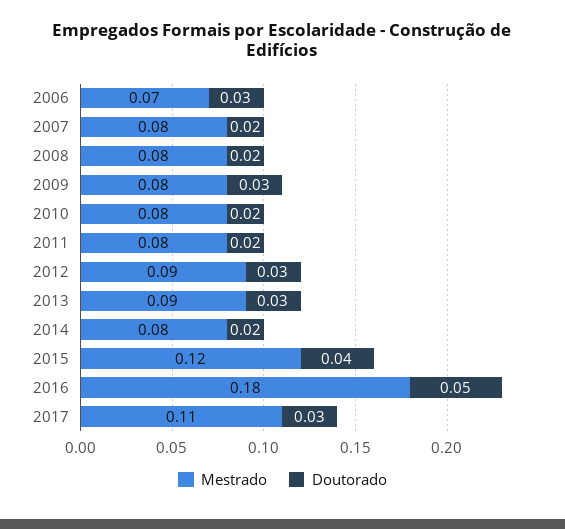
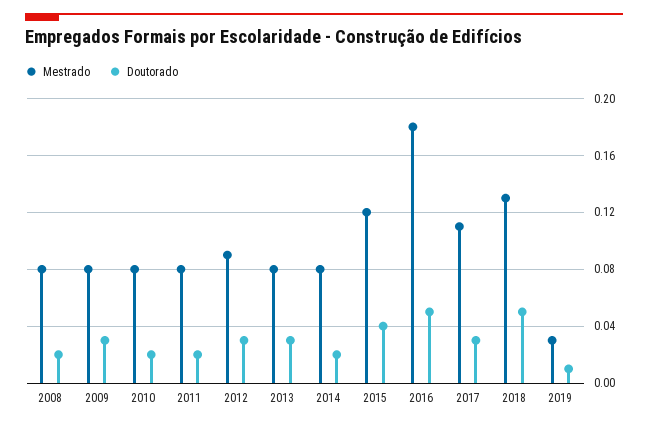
Mestrado, 2006: 0.07 -> none
Doutorado, 2006: 0.03 -> none
Mestrado, 2007: 0.08 -> none
Doutorado, 2007: 0.02 -> none
Mestrado, 2013: 0.09 -> 0.08
Mestrado, 2018: none -> 0.13
Doutorado, 2018: none -> 0.05
Mestrado, 2019: none -> 0.03
Doutorado, 2019: none -> 0.01

